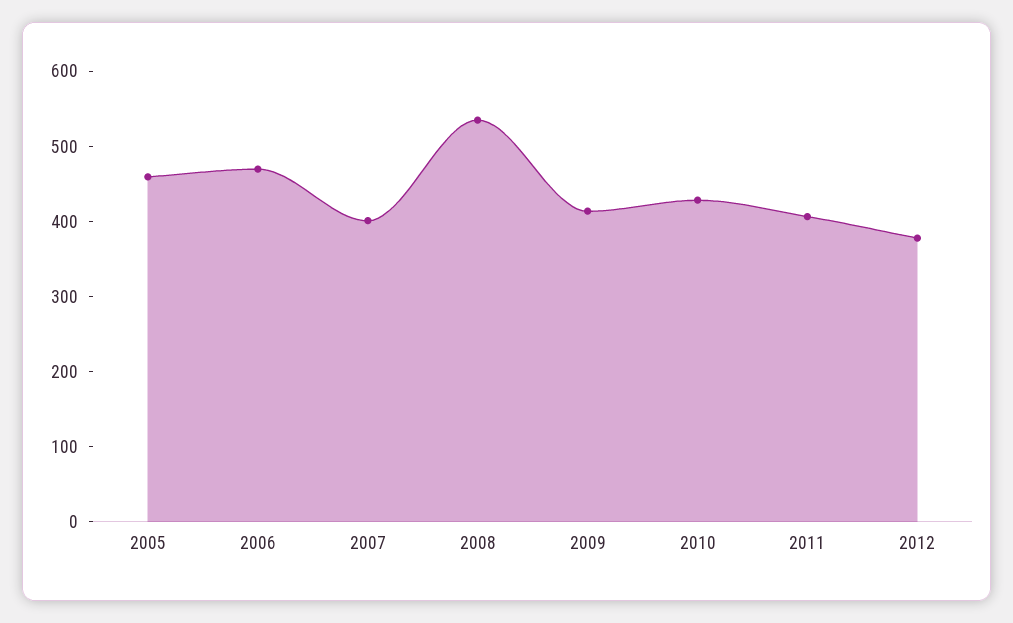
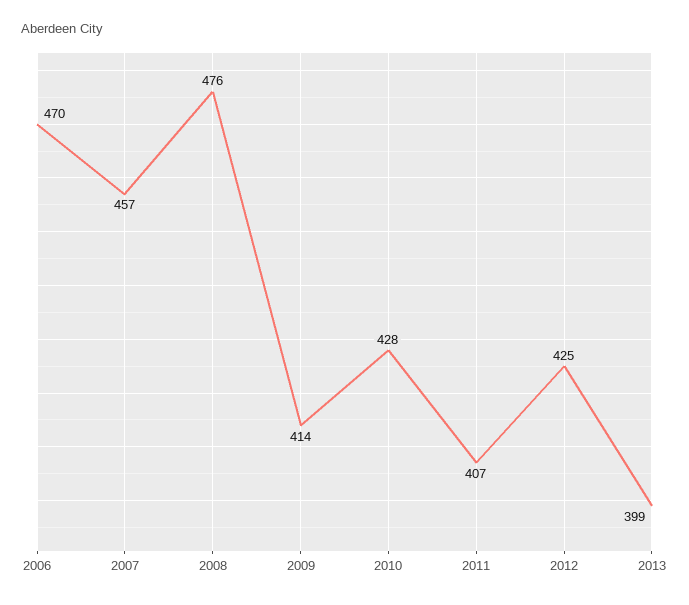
2005: 460 -> none
2007: 400 -> 457
2008: 540 -> 476
2012: 380 -> 425
2013: none -> 399

